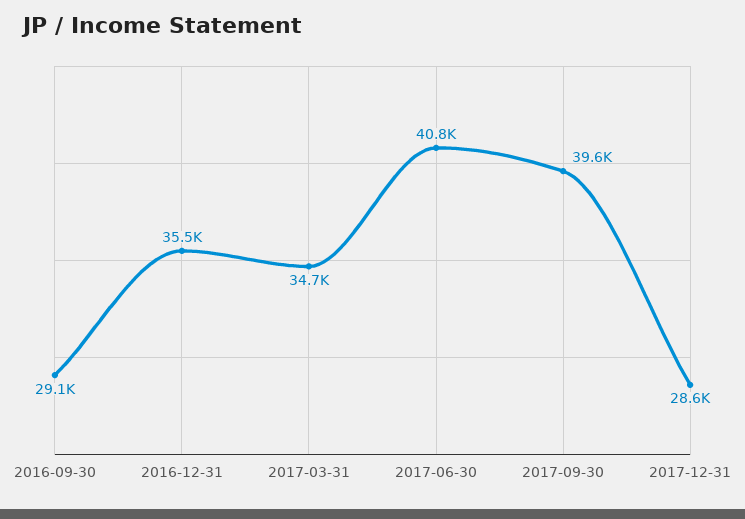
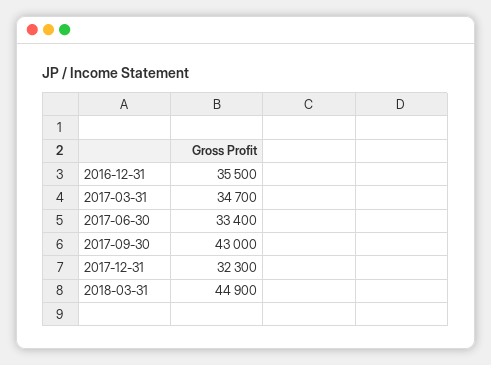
2016-09-30: 29100 -> none
2017-06-30: 40800 -> 33400
2017-09-30: 39600 -> 43000
2017-12-31: 28600 -> 32300
2018-03-31: none -> 44900

